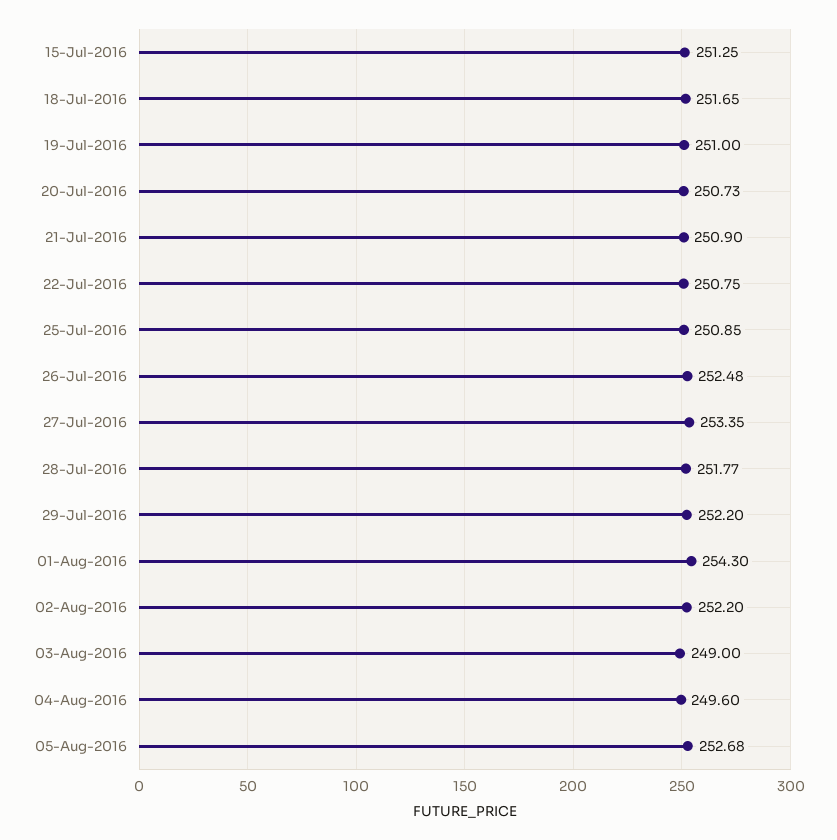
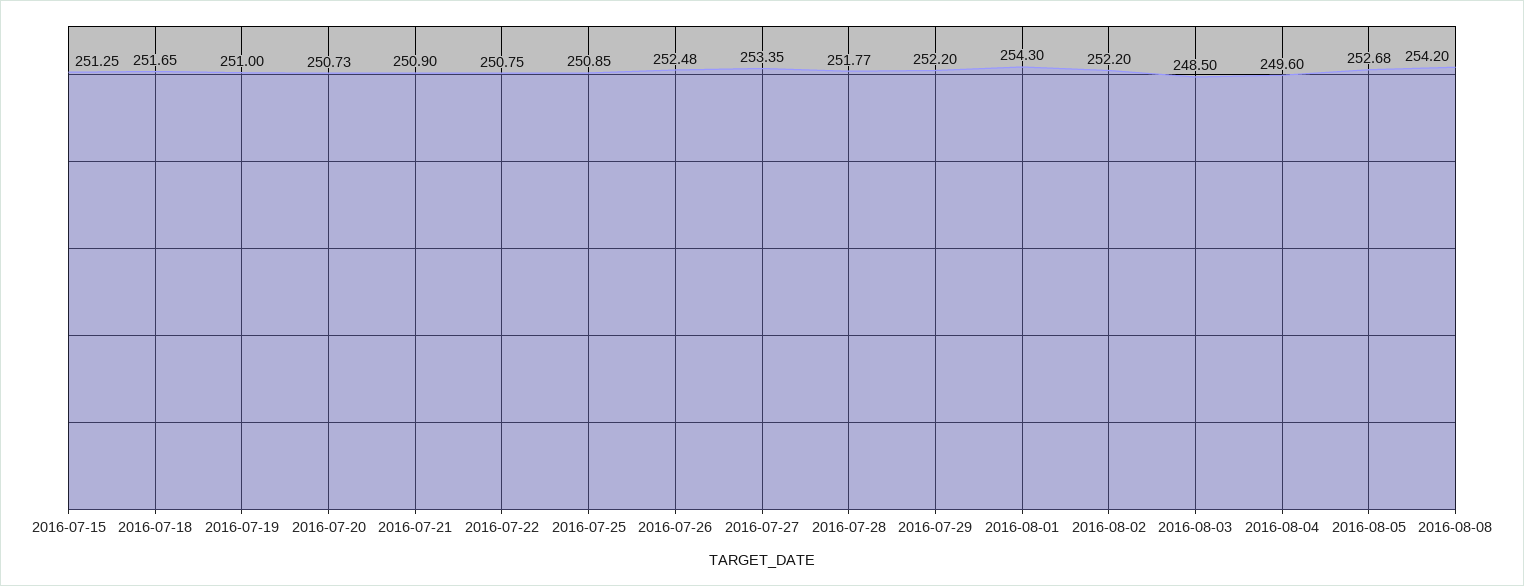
03-Aug-2016: 249 -> 248.5
2016-08-08: none -> 254.2

